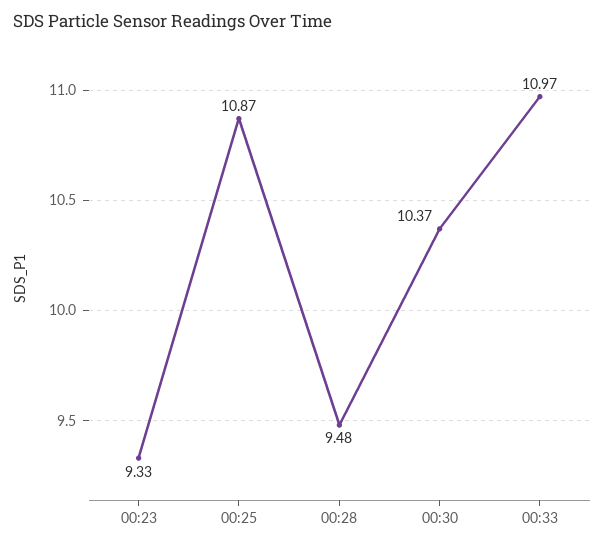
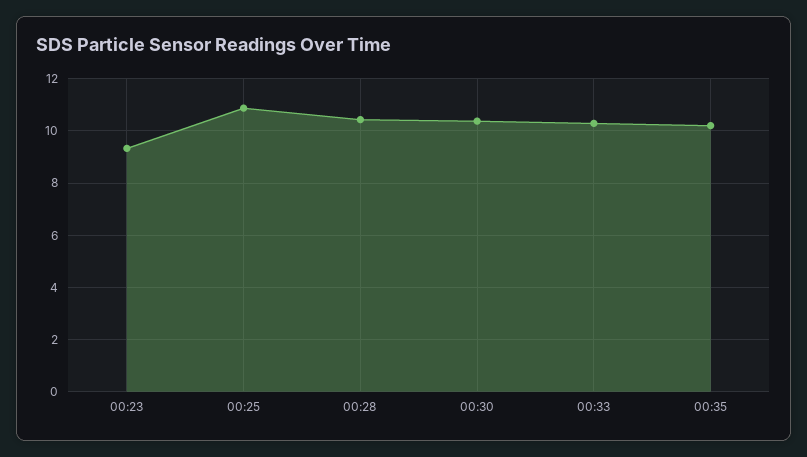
00:28: 9.48 -> 10.5
00:33: 10.97 -> 10.25
00:35: none -> 10.25

